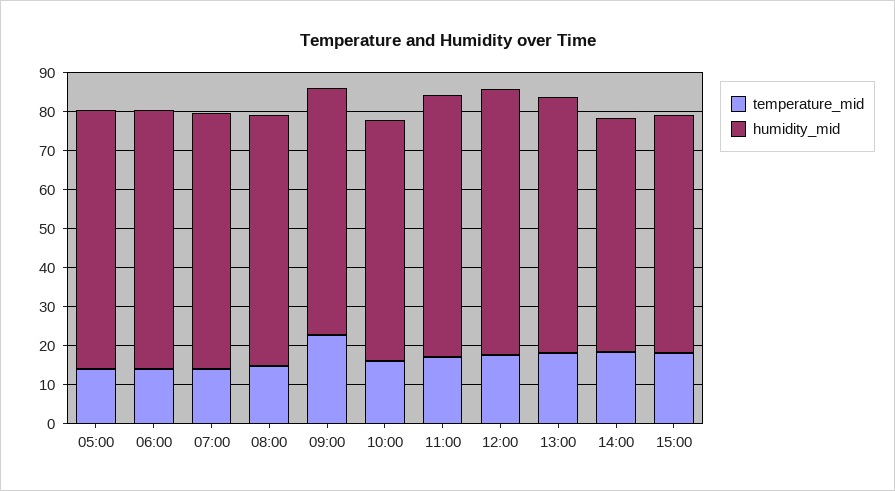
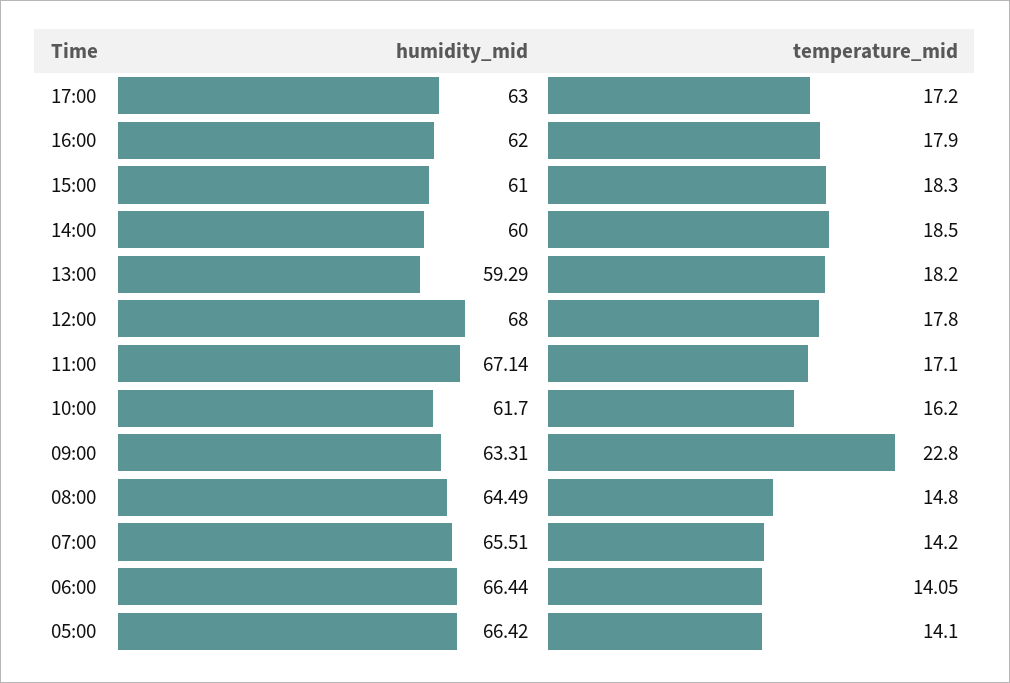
humidity_mid, 13:00: 65 -> 59.29
humidity_mid, 17:00: none -> 63
temperature_mid, 17:00: none -> 17.2
humidity_mid, 16:00: none -> 62
temperature_mid, 16:00: none -> 17.9

